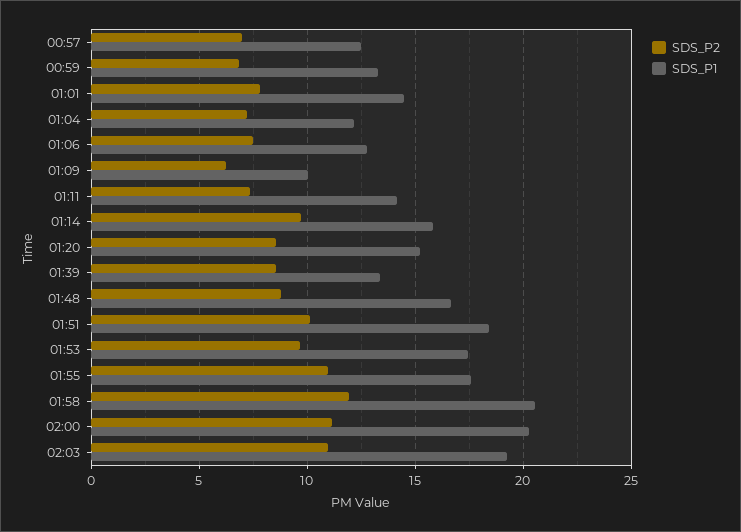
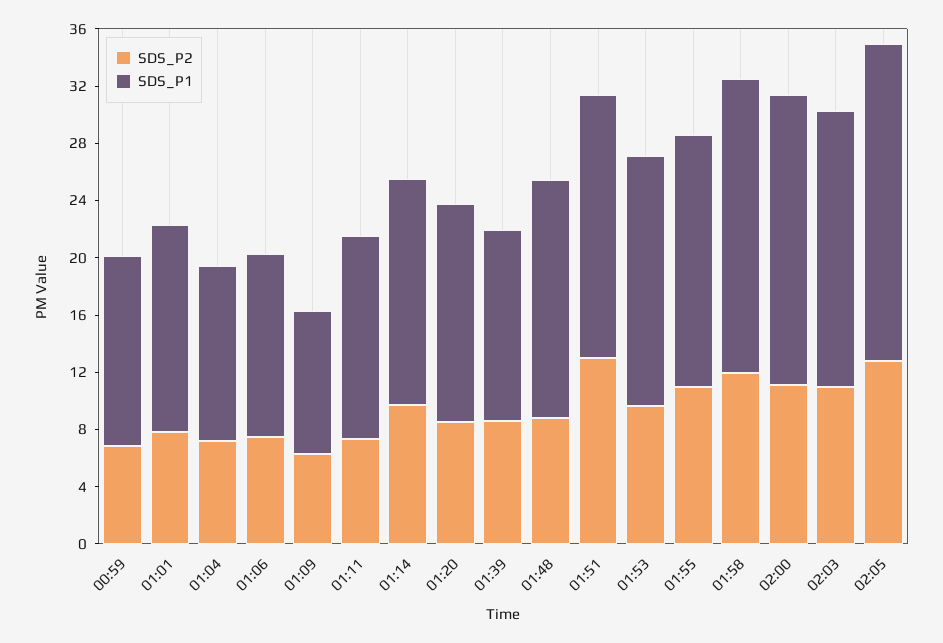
SDS_P2, 00:57: 7 -> none
SDS_P1, 00:57: 12.5 -> none
SDS_P2, 01:51: 10 -> 13
SDS_P2, 02:05: none -> 13
SDS_P1, 02:05: none -> 22

